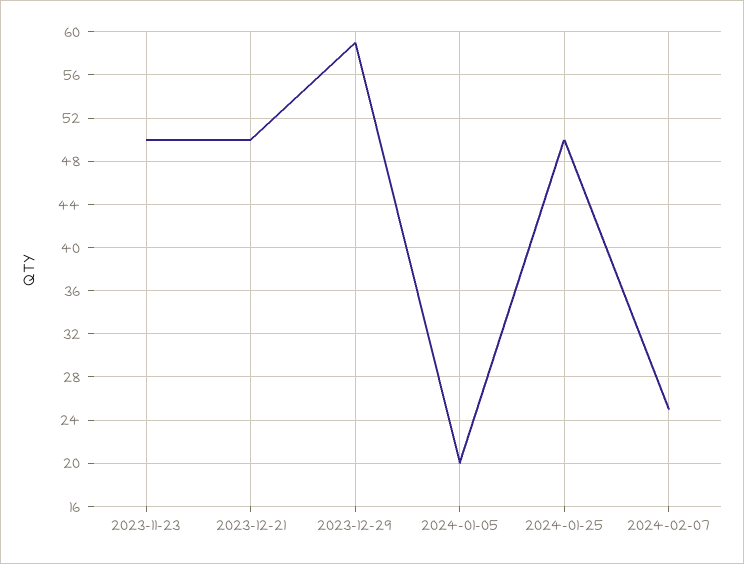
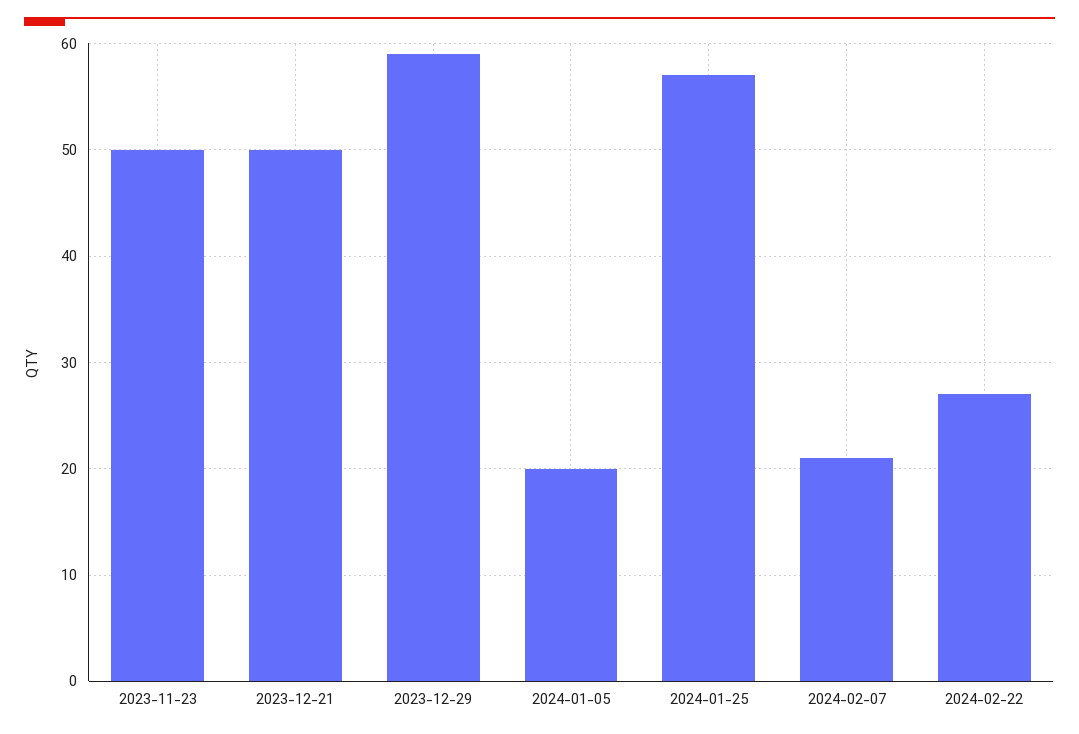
2024-01-25: 50 -> 57
2024-02-07: 25 -> 21
2024-02-22: none -> 27

